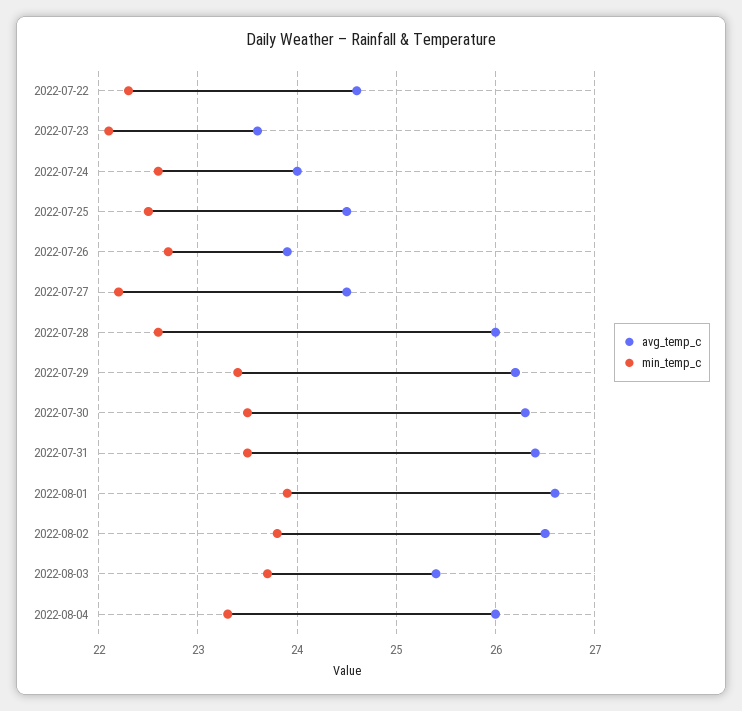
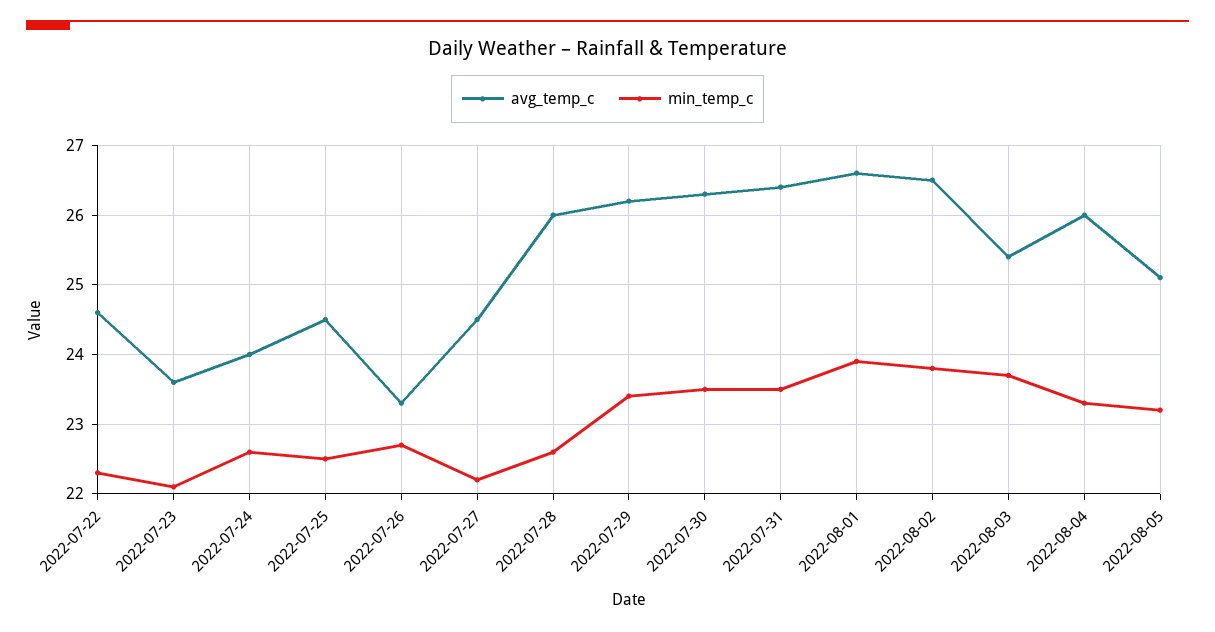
avg_temp_c, 2022-07-26: 23.9 -> 23.3
avg_temp_c, 2022-08-05: none -> 25.1
min_temp_c, 2022-08-05: none -> 23.2

